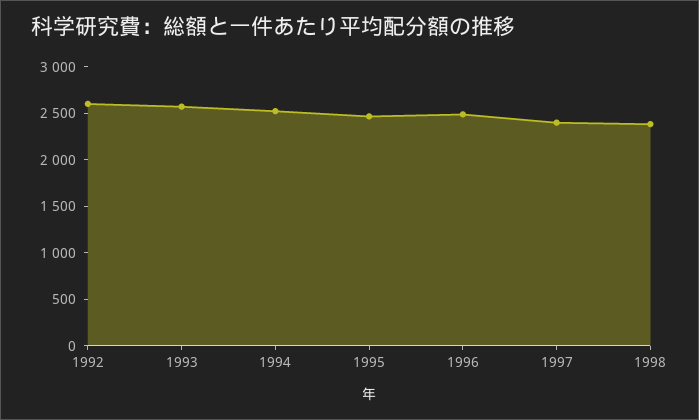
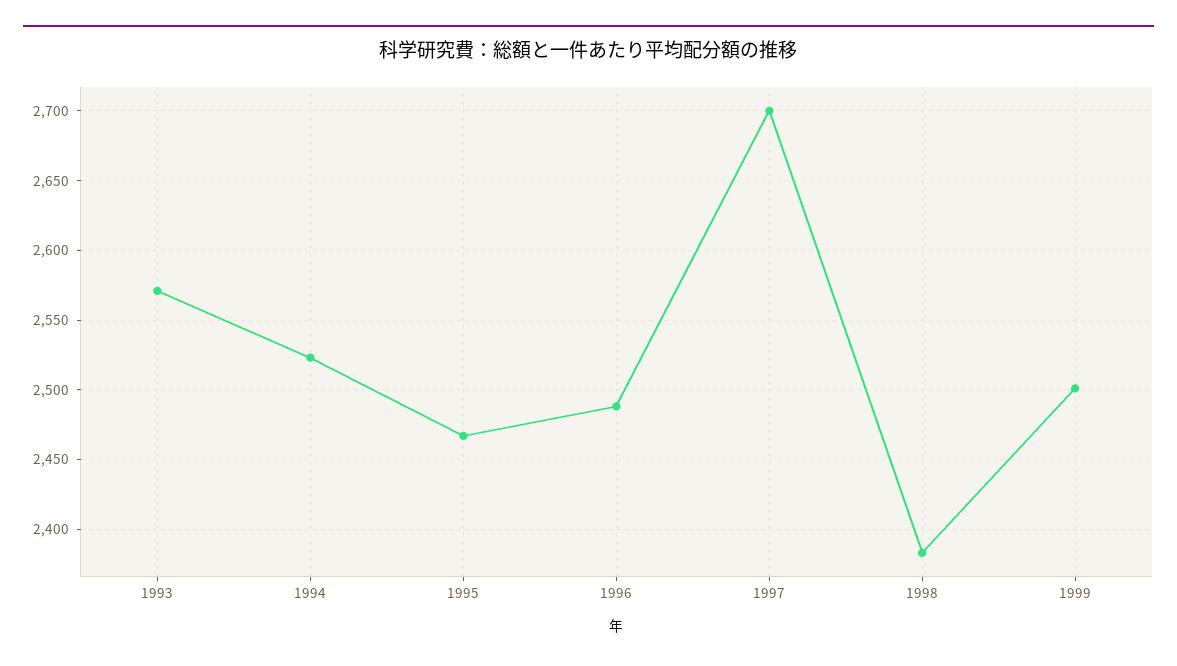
1992: 2600 -> none
1997: 2400 -> 2700
1999: none -> 2500

